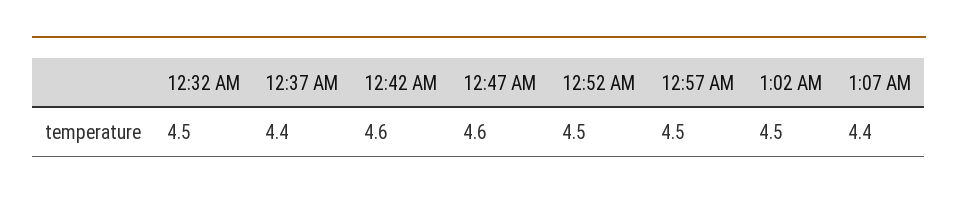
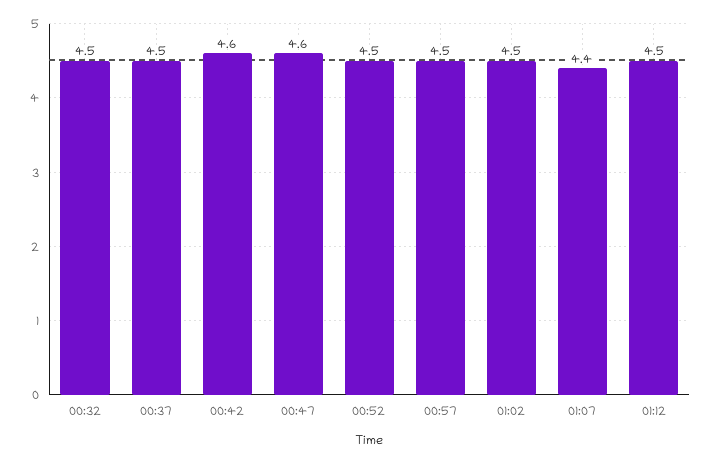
12:37 AM: 4.4 -> 4.5
01:12: none -> 4.5

